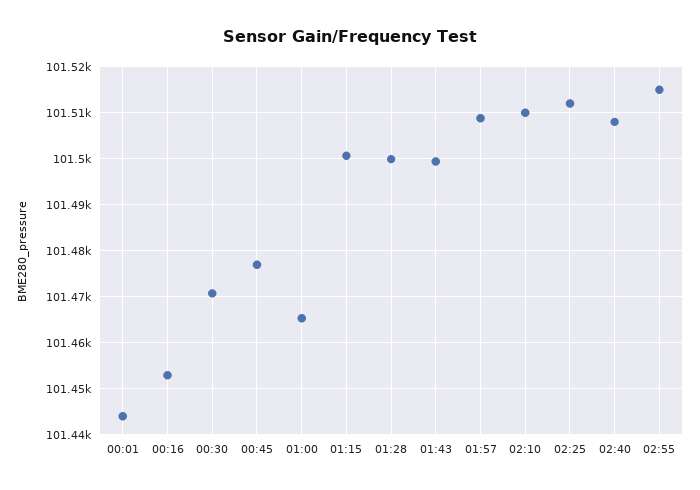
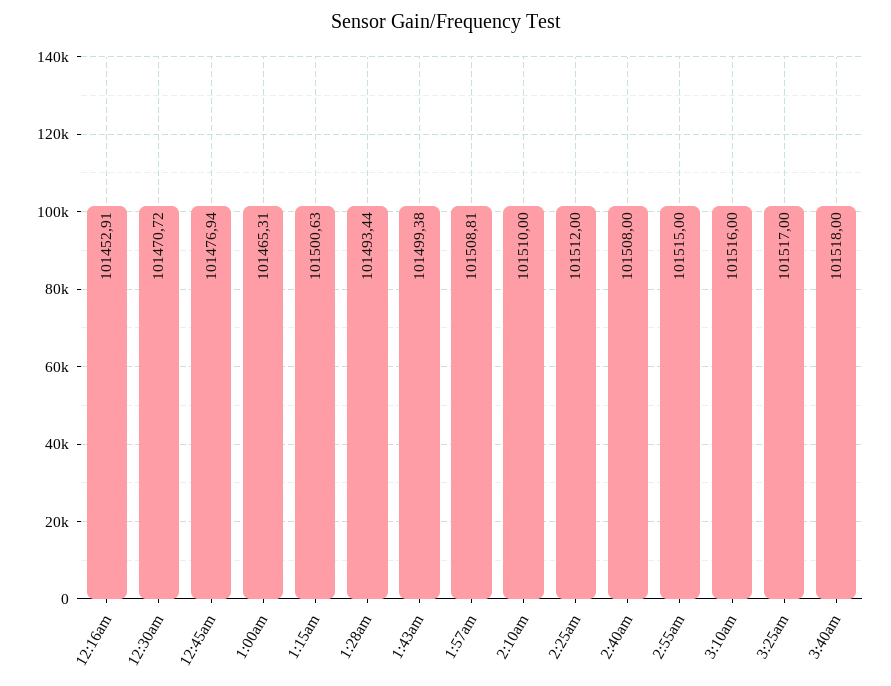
00:01: 101444 -> none
01:28: 101500 -> 101493.44
3:10am: none -> 101516
3:25am: none -> 101517
3:40am: none -> 101518

